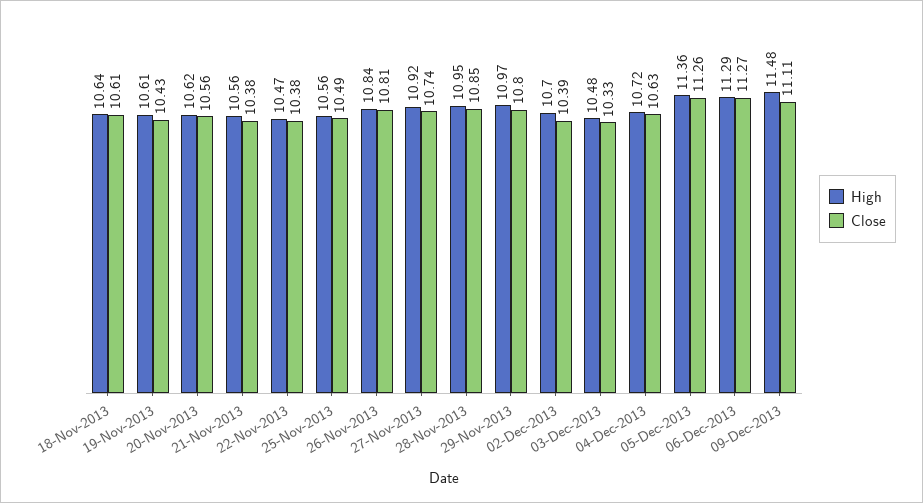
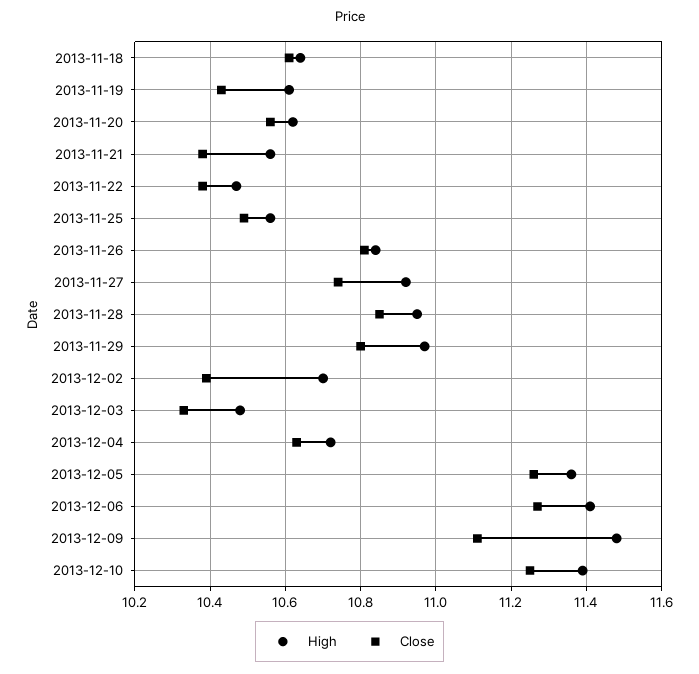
High, 06-Dec-2013: 11.29 -> 11.4
High, 2013-12-10: none -> 11.4
Close, 2013-12-10: none -> 11.25

